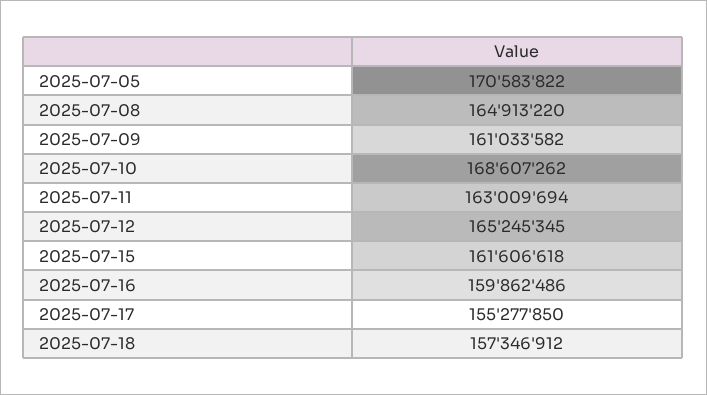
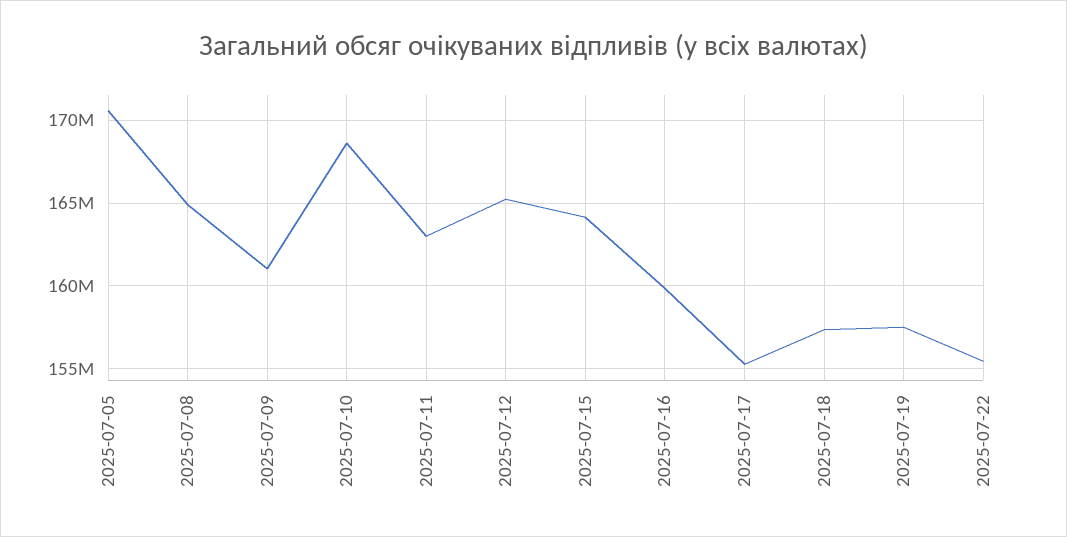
2025-07-15: 161606618 -> 164000000
2025-07-19: none -> 157500000
2025-07-22: none -> 155500000

